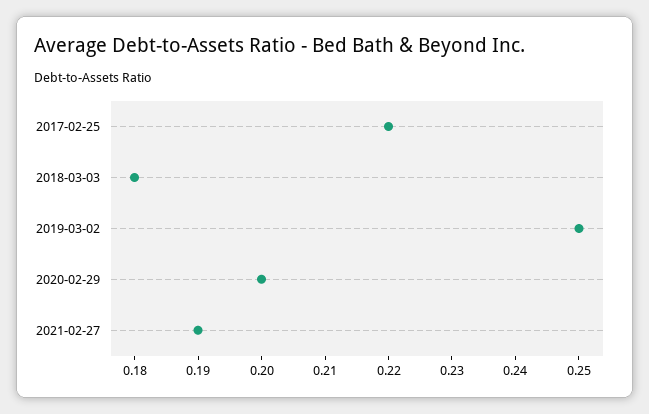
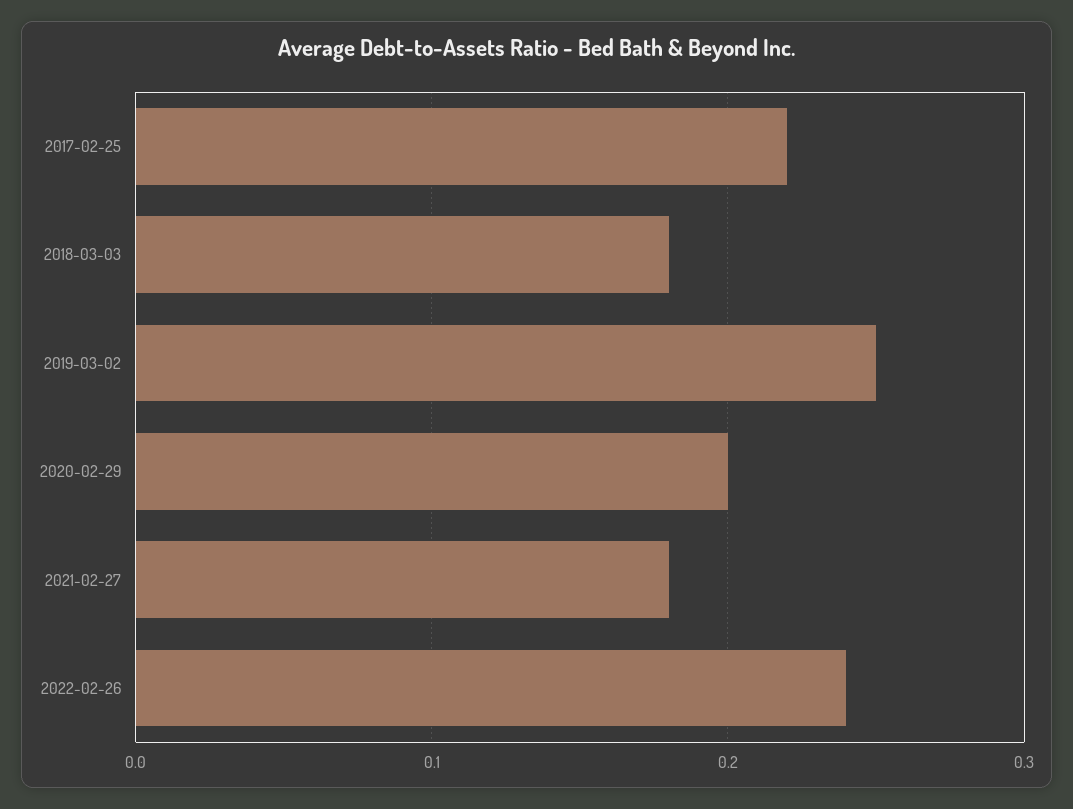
2021-02-27: 0.19 -> 0.18
2022-02-26: none -> 0.24

